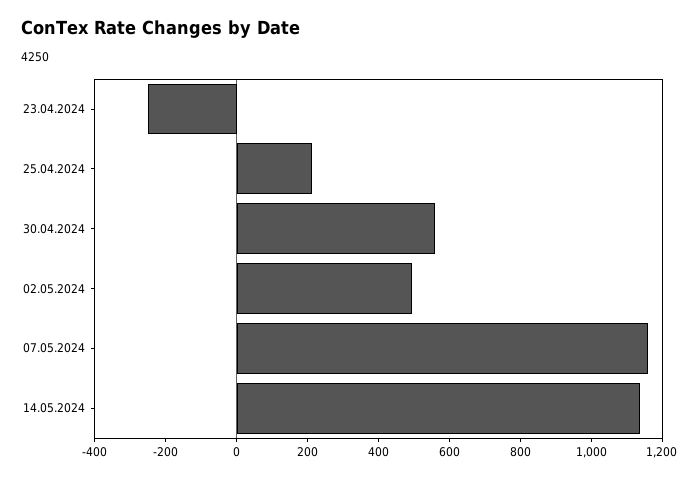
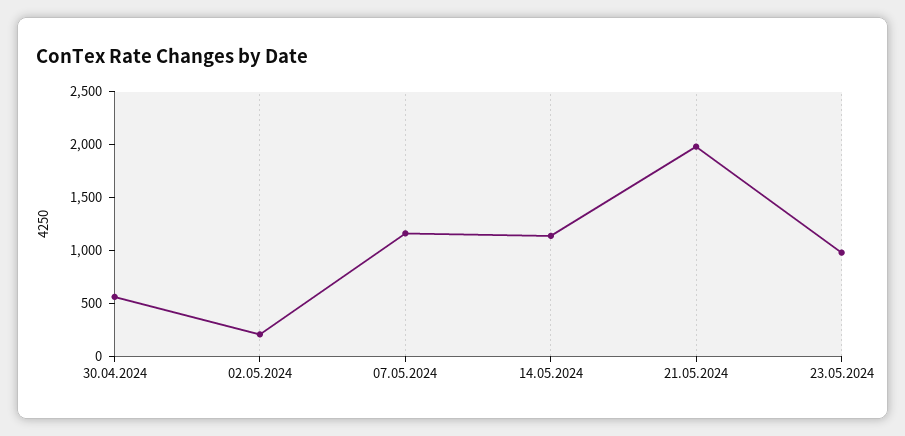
23.04.2024: -250 -> none
25.04.2024: 200 -> none
02.05.2024: 500 -> 200
21.05.2024: none -> 2000
23.05.2024: none -> 1000

